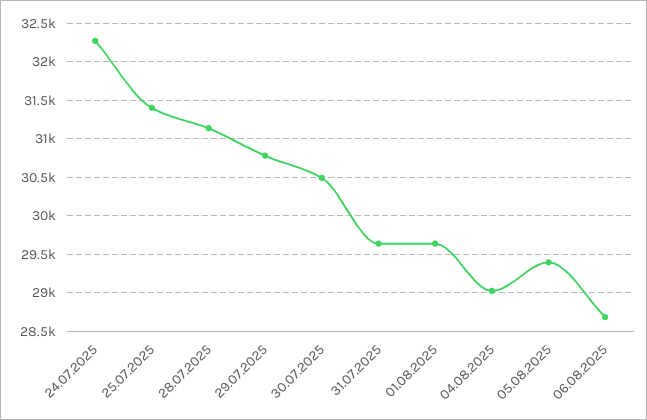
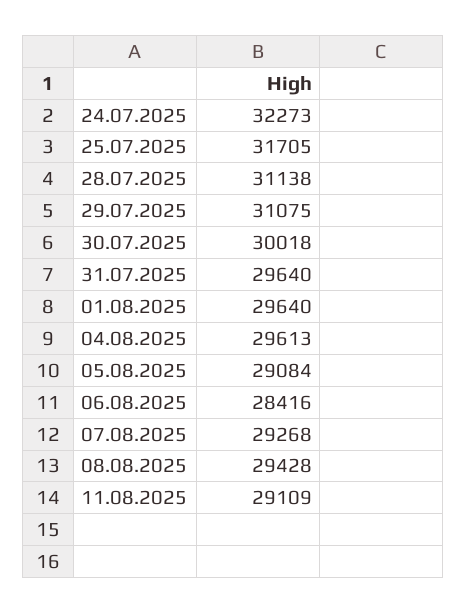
25.07.2025: 31400 -> 31705
29.07.2025: 30800 -> 31075
30.07.2025: 30500 -> 30018
04.08.2025: 29000 -> 29613
05.08.2025: 29400 -> 29084
06.08.2025: 28700 -> 28416
07.08.2025: none -> 29268
08.08.2025: none -> 29428
11.08.2025: none -> 29109

